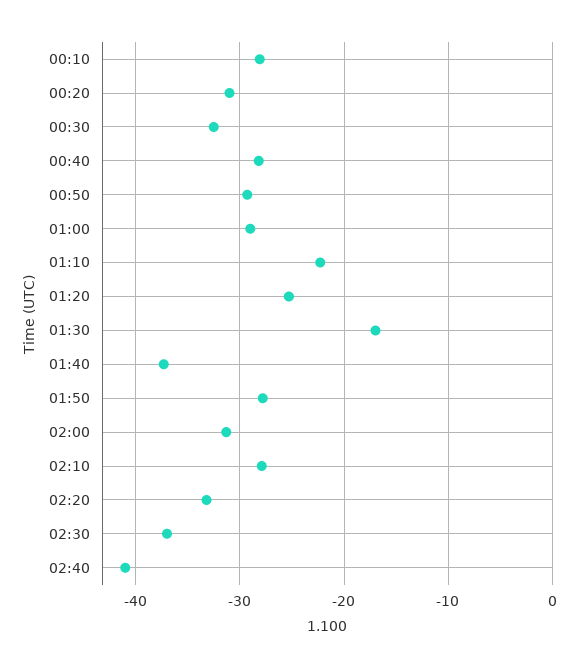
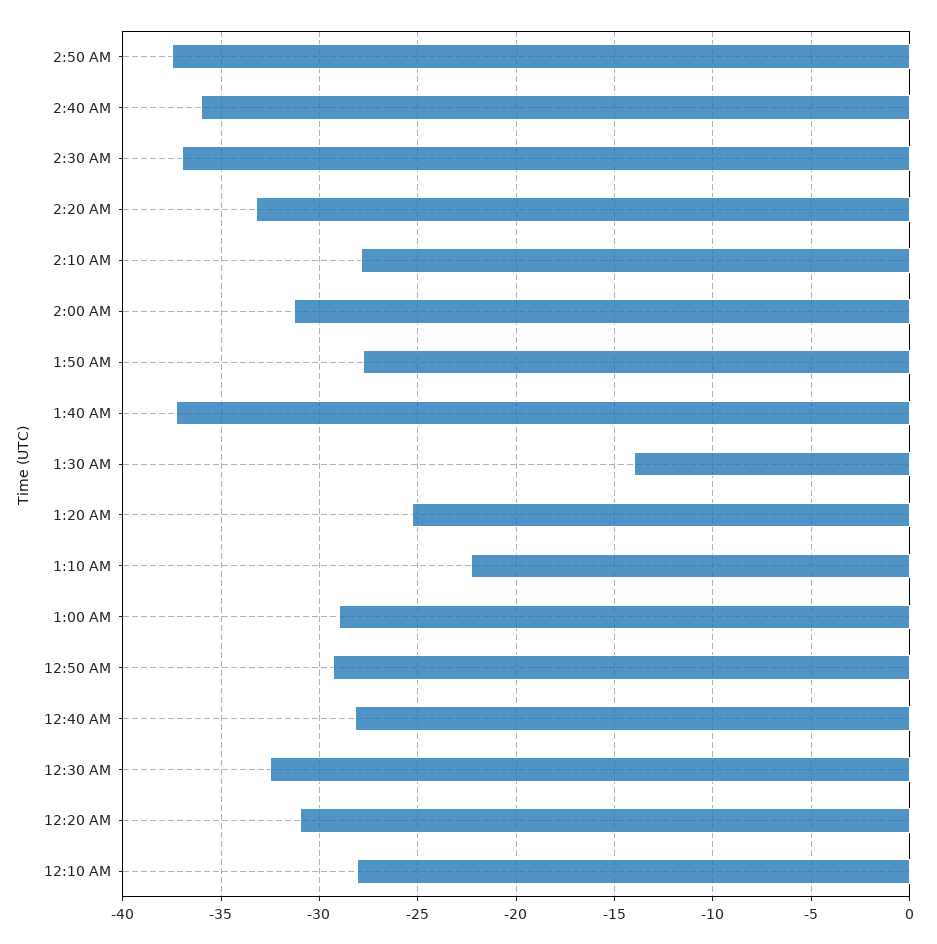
01:30: -17 -> -14
02:40: -41 -> -36
2:50 AM: none -> -37.5

